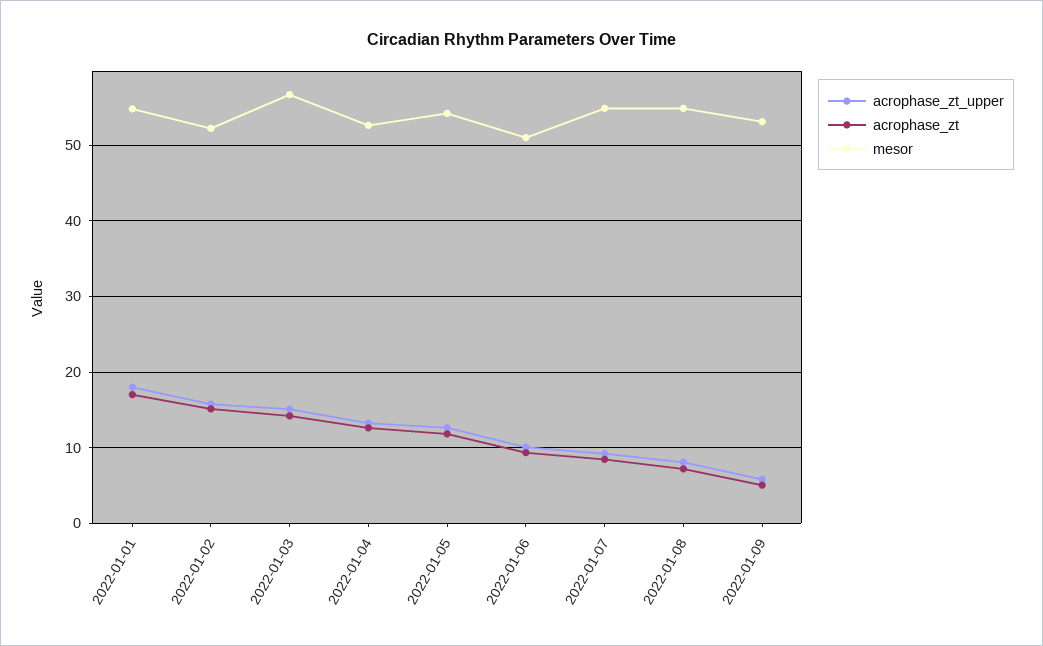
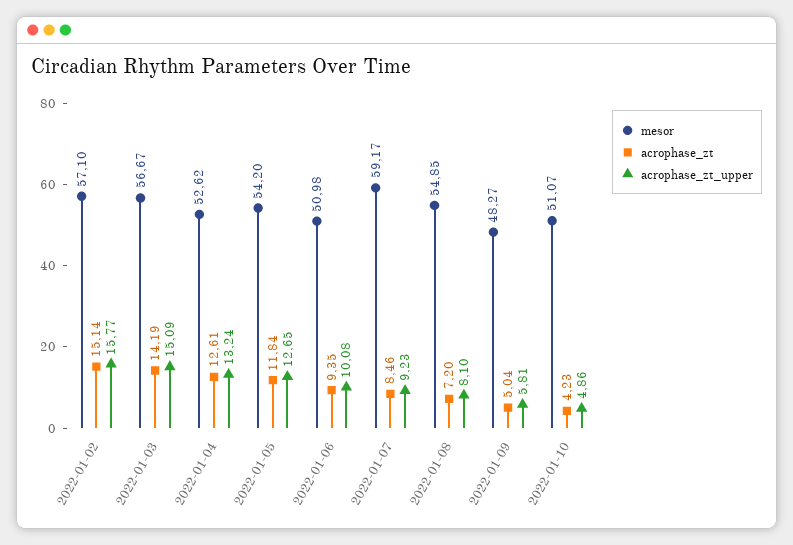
acrophase_zt_upper, 2022-01-01: 18 -> none
acrophase_zt, 2022-01-01: 17 -> none
mesor, 2022-01-01: 55 -> none
mesor, 2022-01-02: 52 -> 57.1
mesor, 2022-01-07: 55 -> 59.17
mesor, 2022-01-09: 53 -> 48.27
mesor, 2022-01-10: none -> 51.07
acrophase_zt, 2022-01-10: none -> 4.23
acrophase_zt_upper, 2022-01-10: none -> 4.86

